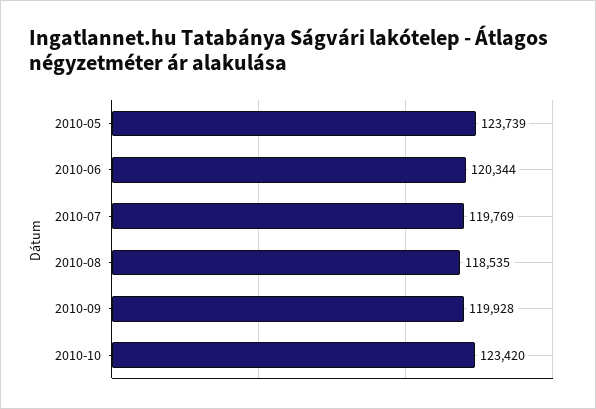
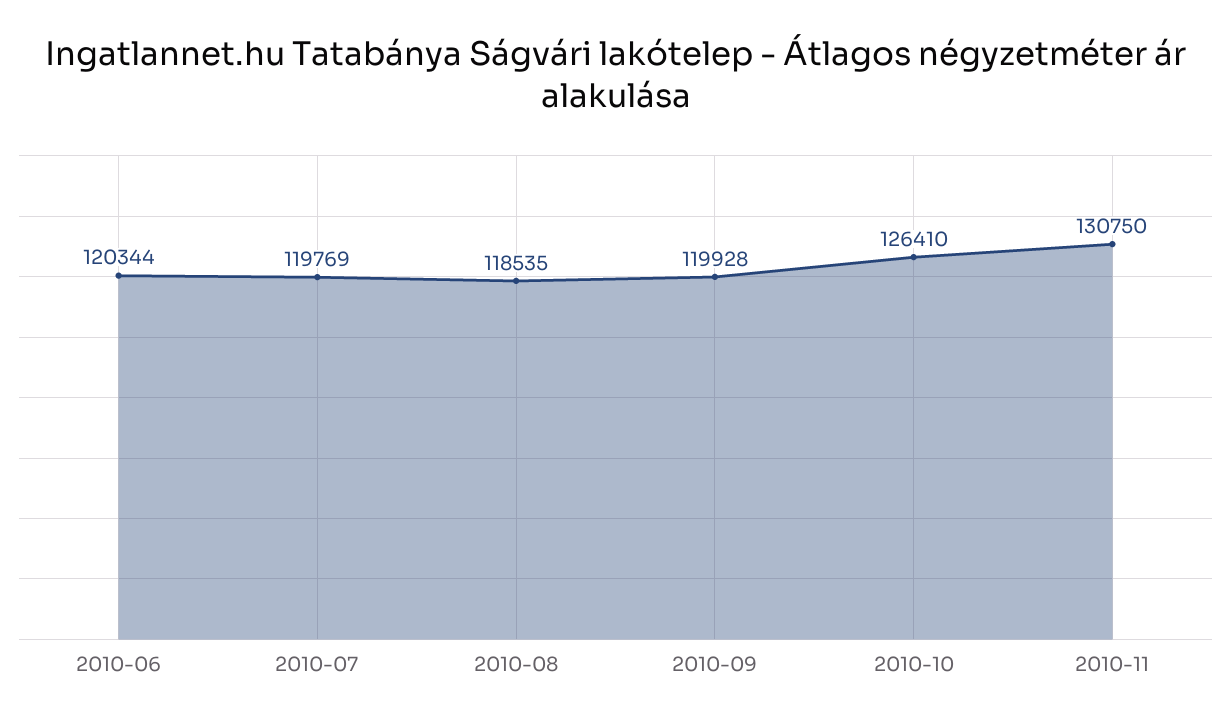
2010-05: 123739 -> none
2010-10: 123420 -> 126410
2010-11: none -> 130750

